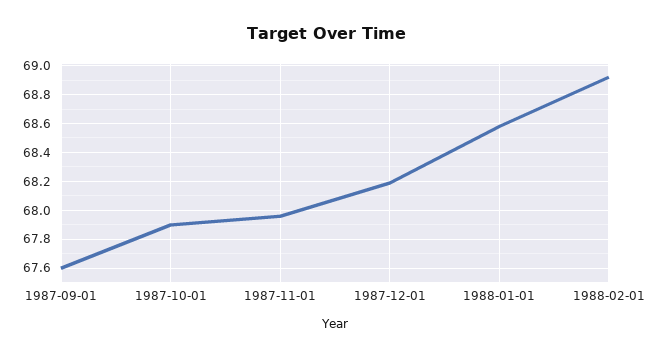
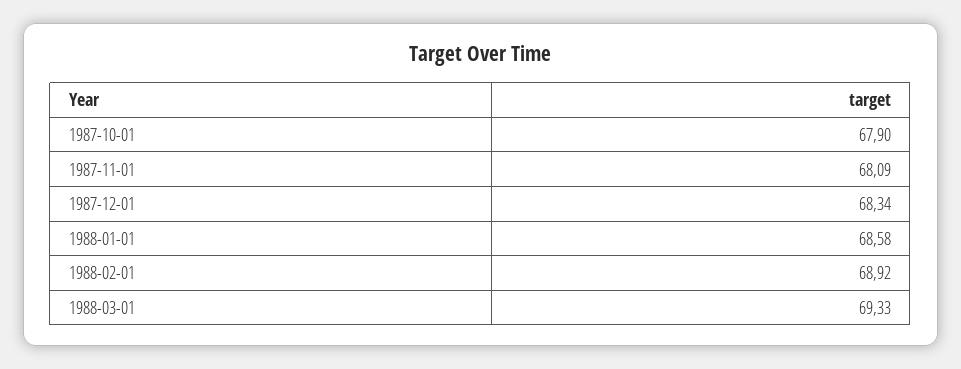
1987-09-01: 67.6 -> none
1987-11-01: 67.95 -> 68.09
1987-12-01: 68.2 -> 68.34
1988-03-01: none -> 69.33

